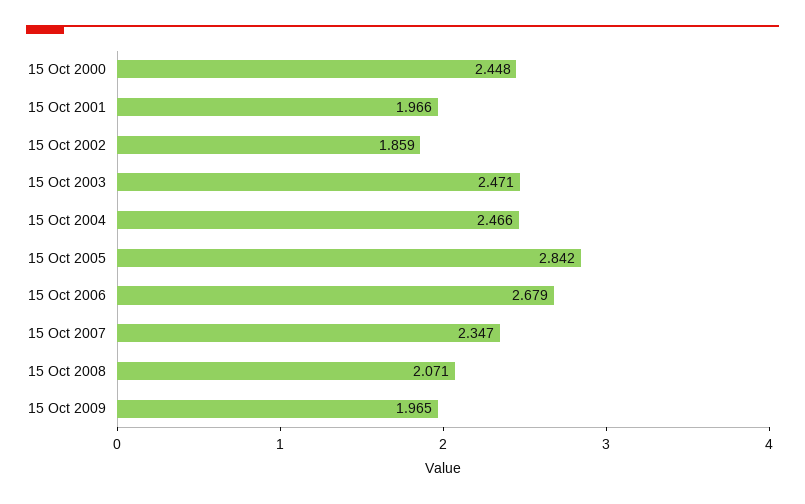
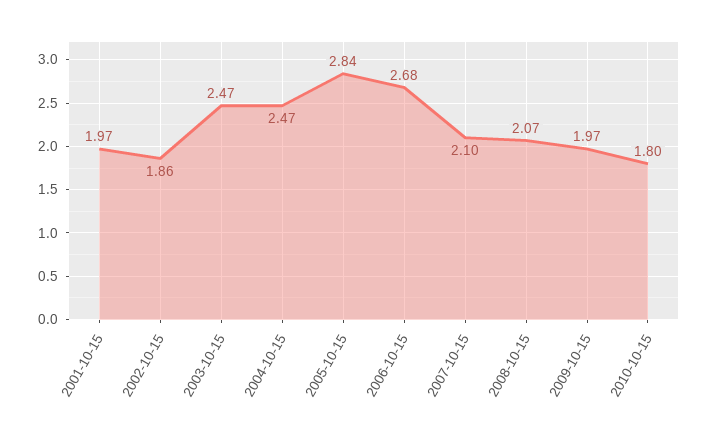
15 Oct 2000: 2.448 -> none
15 Oct 2007: 2.347 -> 2.1
2010-10-15: none -> 1.8

